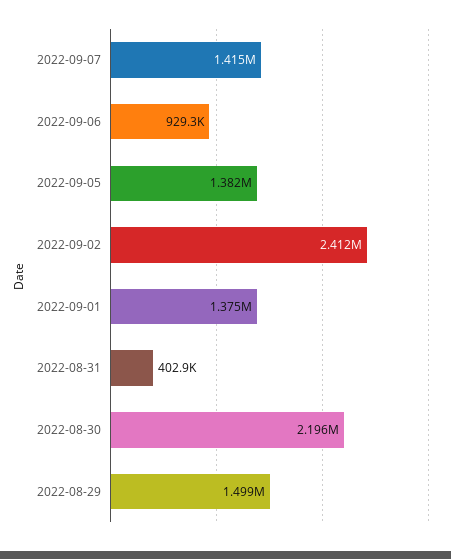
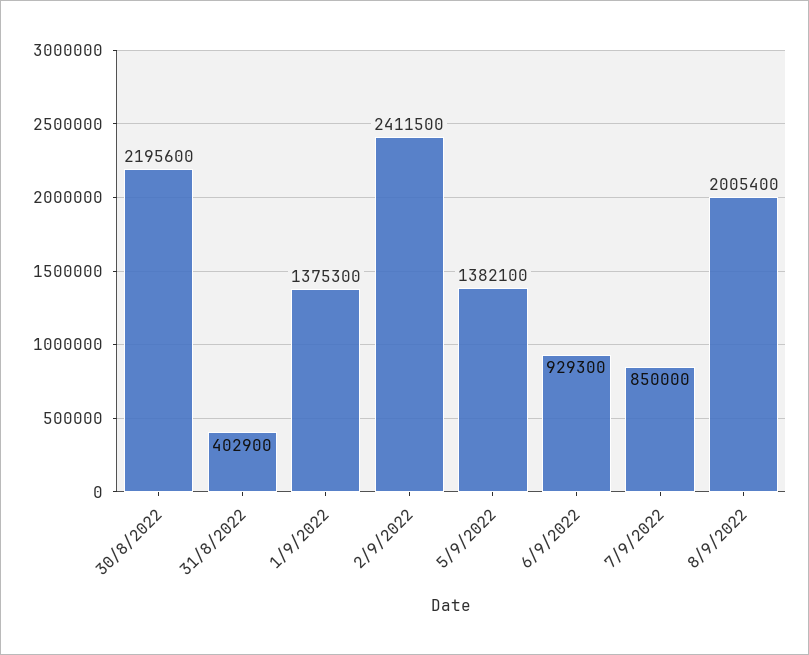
2022-09-07: 1415000 -> 850000
2022-08-29: 1499000 -> none
8/9/2022: none -> 2005400

